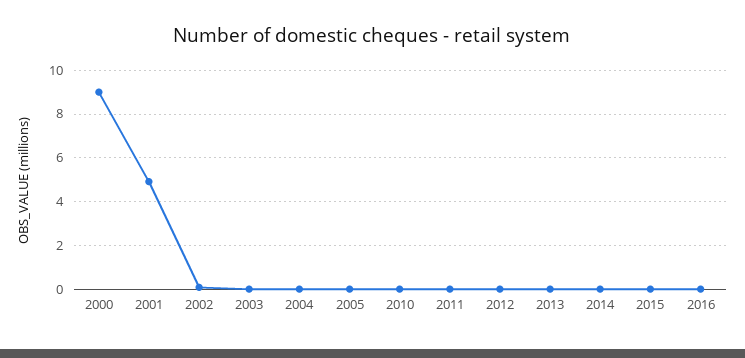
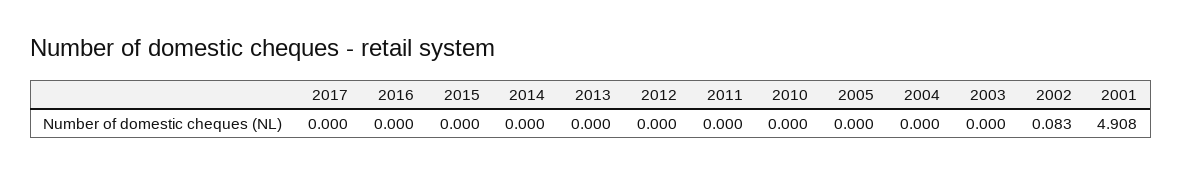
2000: 9 -> none
2017: none -> 0

